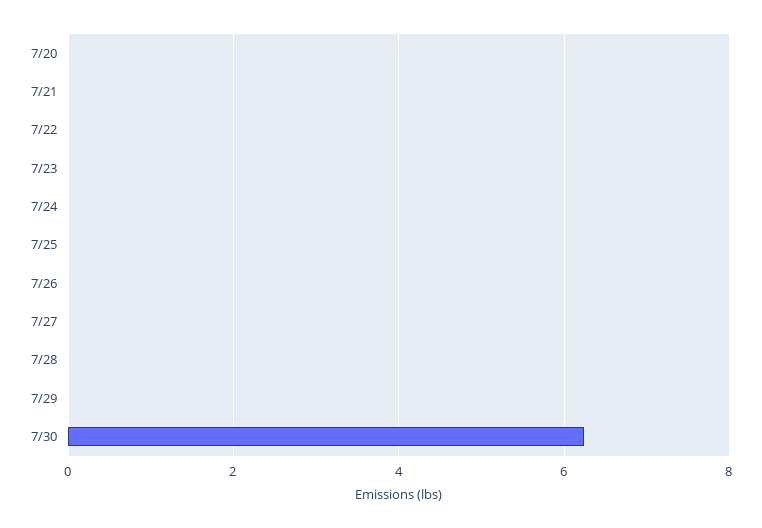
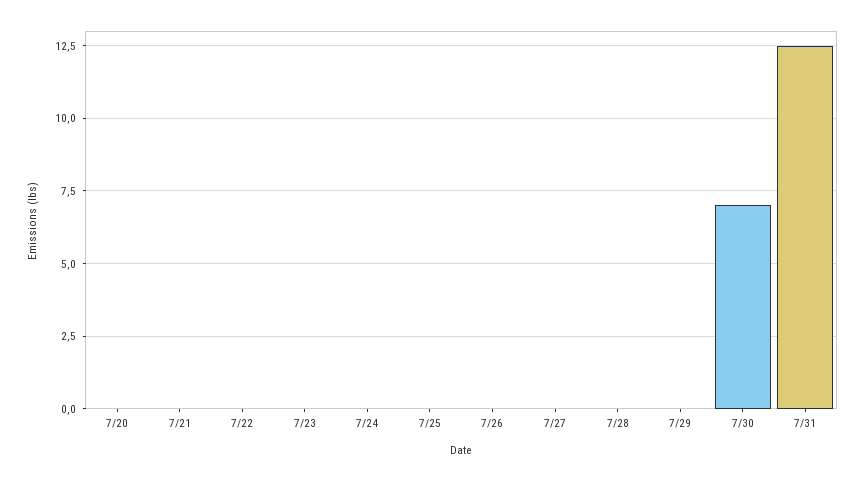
7/30: 6.2 -> 7
7/31: none -> 12.5

